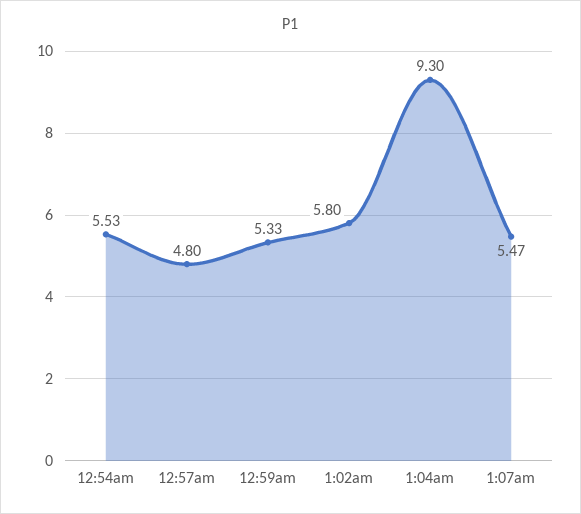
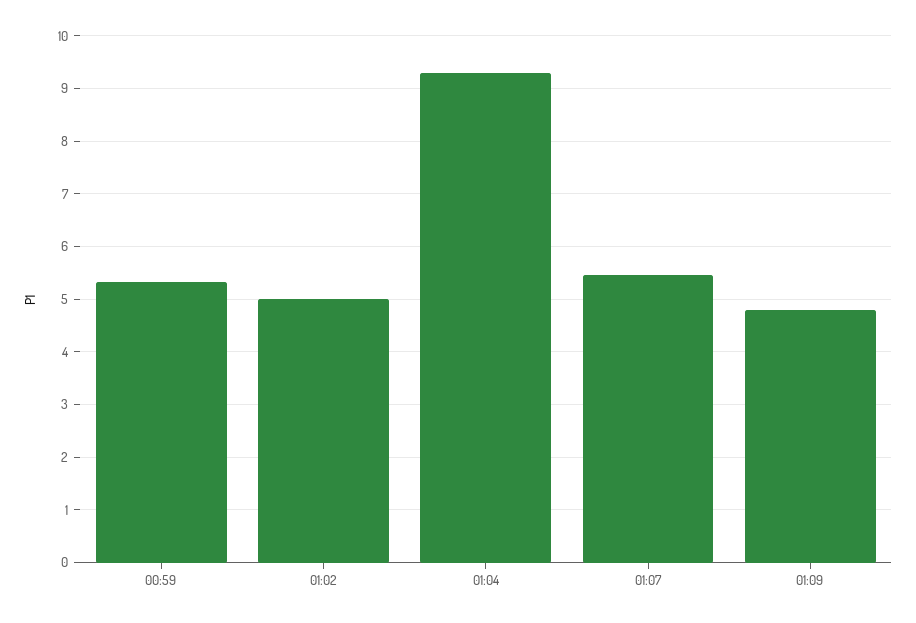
12:54am: 5.53 -> none
12:57am: 4.8 -> none
1:02am: 5.8 -> 5
01:09: none -> 4.8

